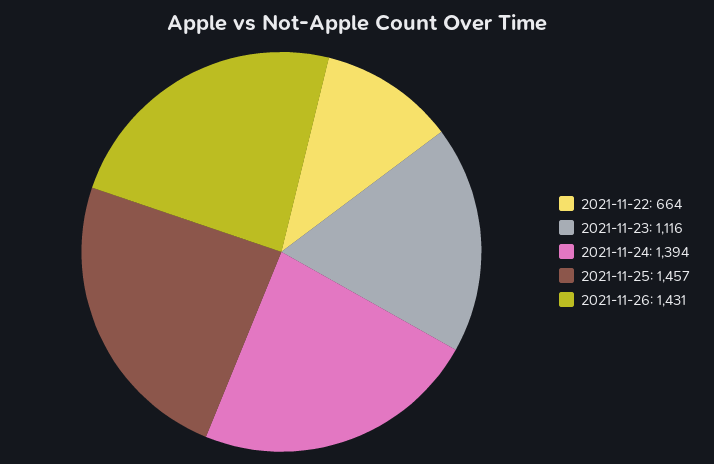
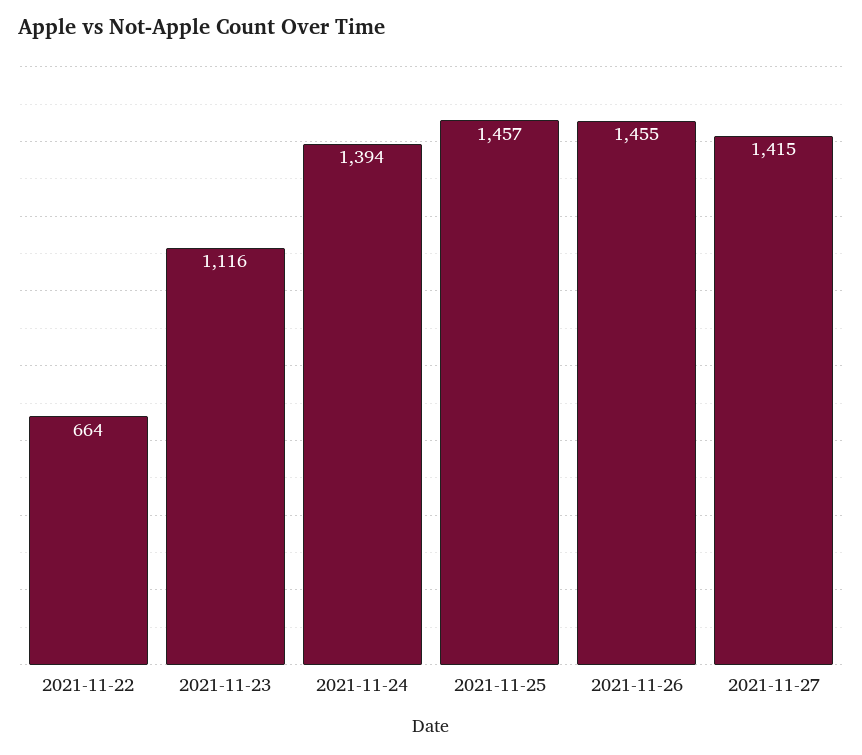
2021-11-26: 1431 -> 1455
2021-11-27: none -> 1415

